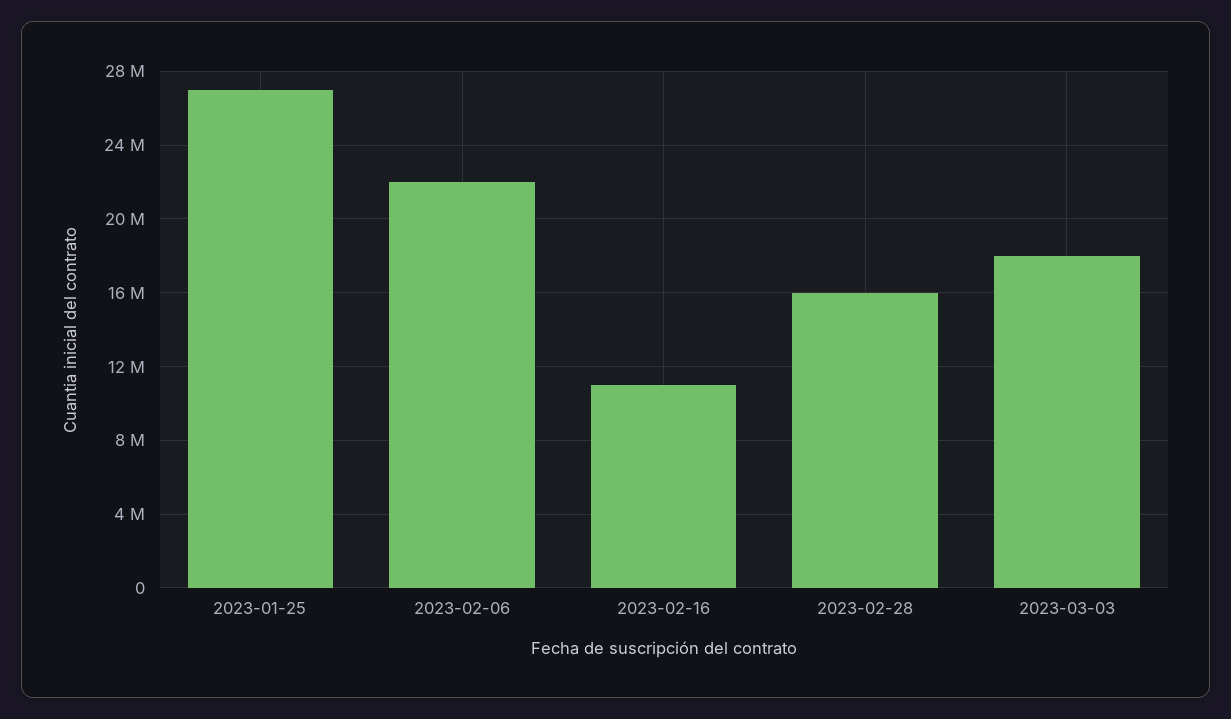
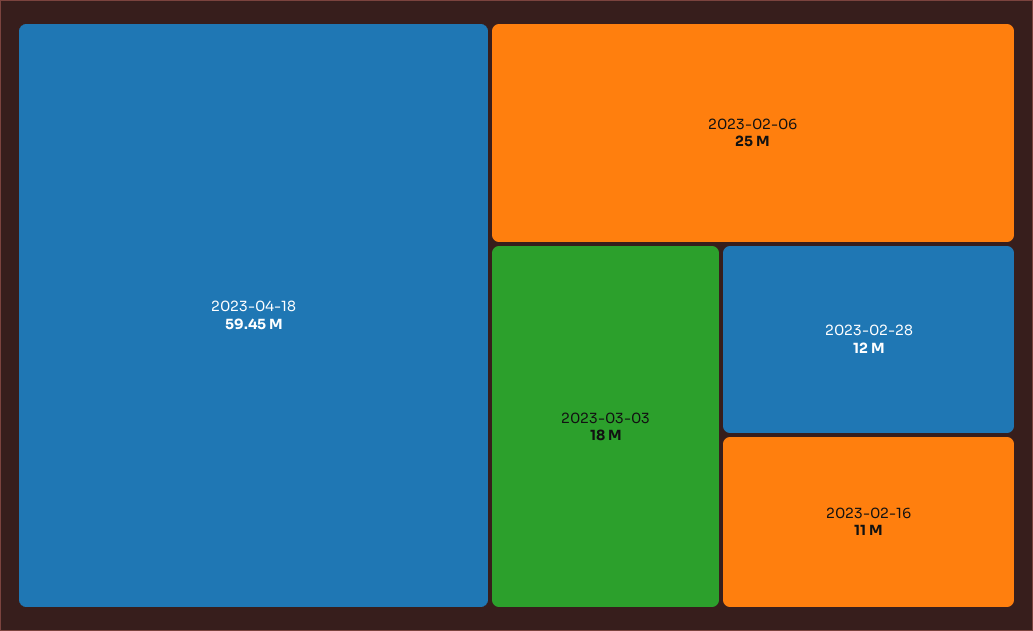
2023-01-25: 27000000 -> none
2023-02-06: 22000000 -> 25000000
2023-02-28: 16000000 -> 12000000
2023-04-18: none -> 59450000

